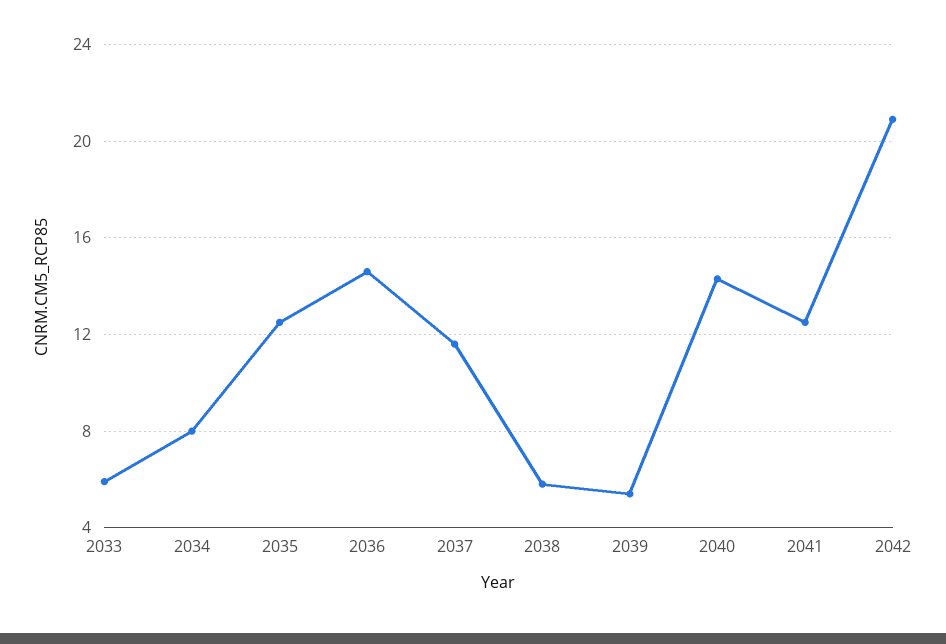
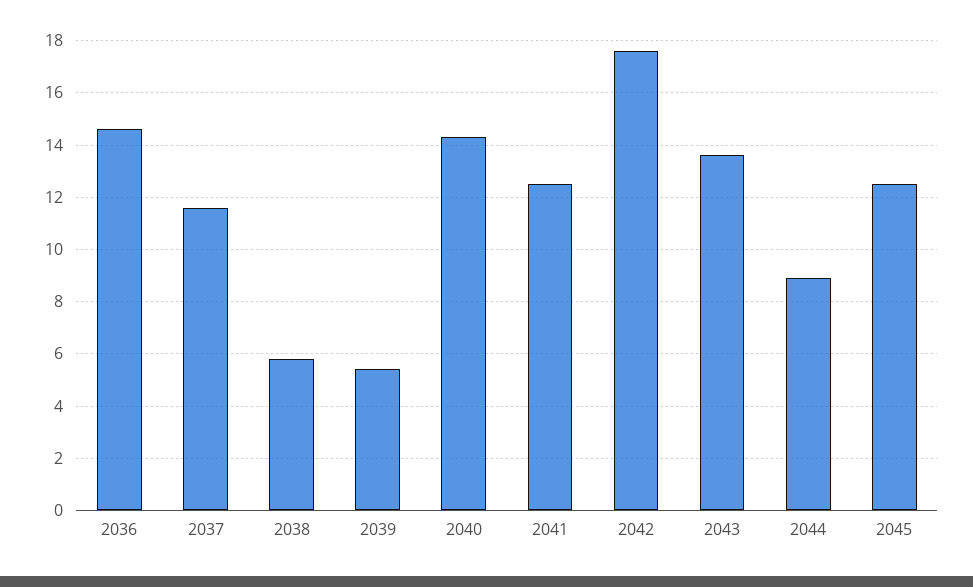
2033: 6 -> none
2034: 8 -> none
2035: 12.5 -> none
2042: 21 -> 17.5
2043: none -> 13.5
2044: none -> 9
2045: none -> 12.5

